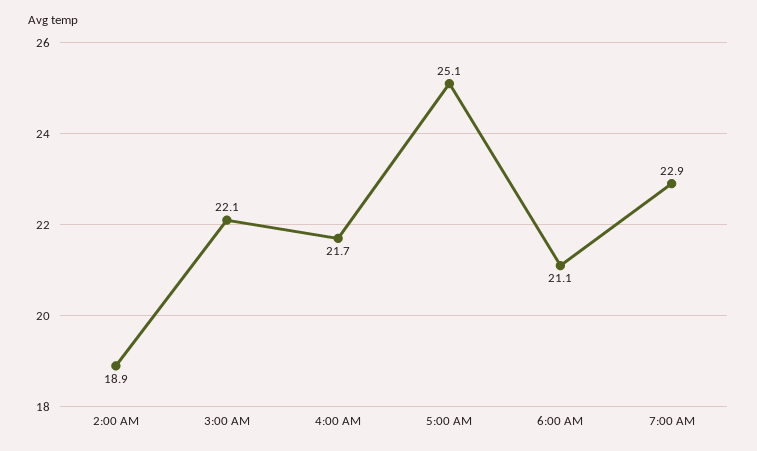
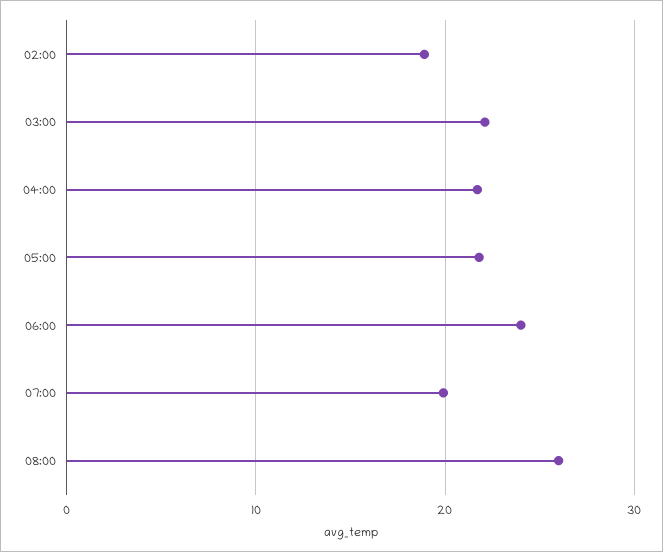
5:00 AM: 25.1 -> 22
6:00 AM: 21.1 -> 24
7:00 AM: 22.9 -> 20
08:00: none -> 26

